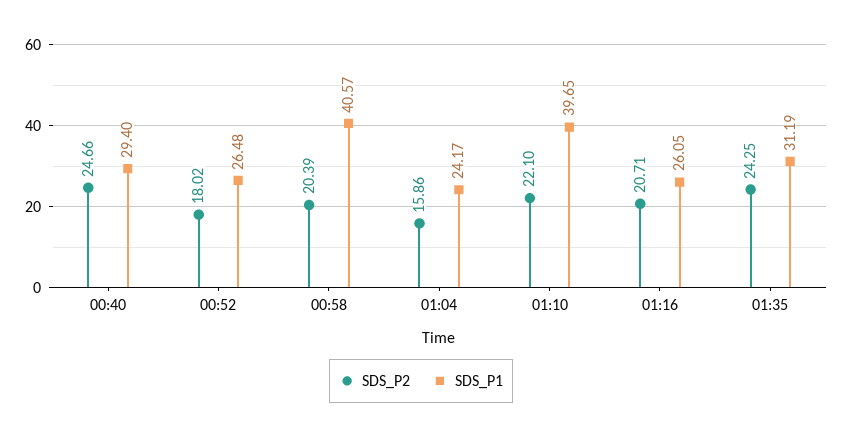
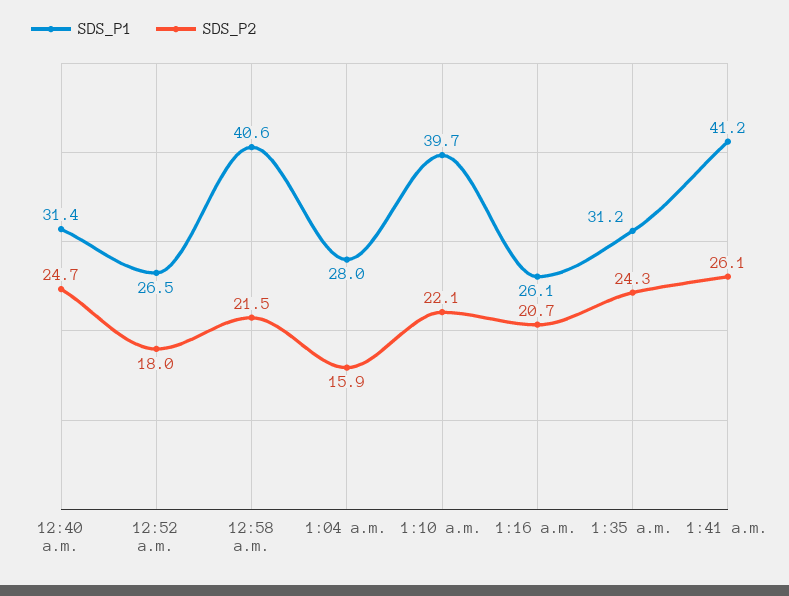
SDS_P1, 00:40: 29.4 -> 31.4
SDS_P2, 00:58: 20.39 -> 21.5
SDS_P1, 01:04: 24.17 -> 28
SDS_P1, 1:41 a.m.: none -> 41.2
SDS_P2, 1:41 a.m.: none -> 26.1

